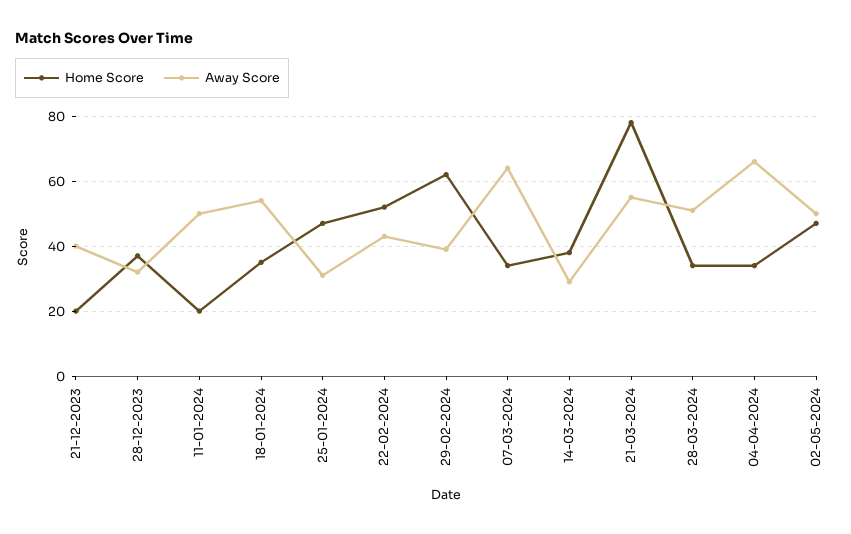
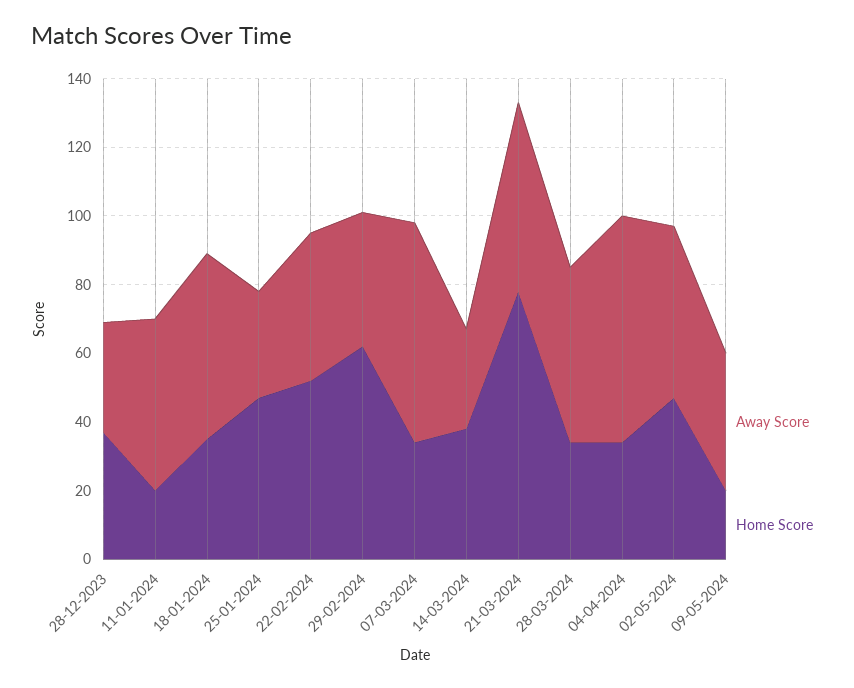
Home Score, 21-12-2023: 20 -> none
Away Score, 21-12-2023: 40 -> none
Away Score, 09-05-2024: none -> 40
Home Score, 09-05-2024: none -> 20

